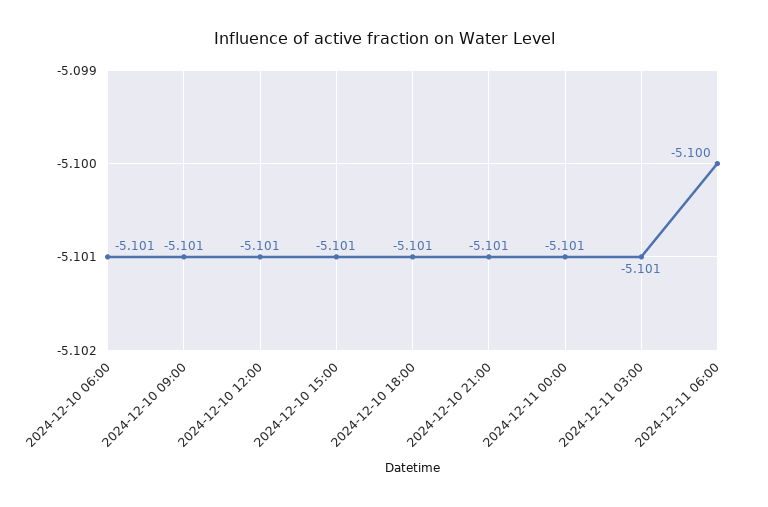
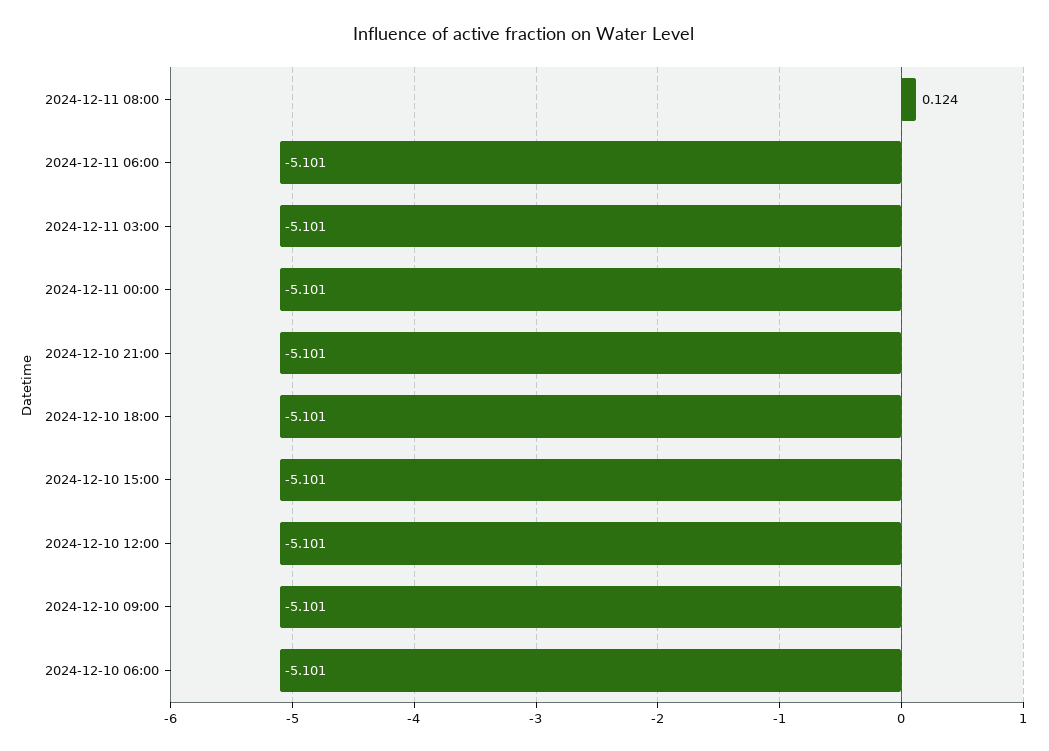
2024-12-11 06:00: -5.1 -> -5.101
2024-12-11 08:00: none -> 0.124

